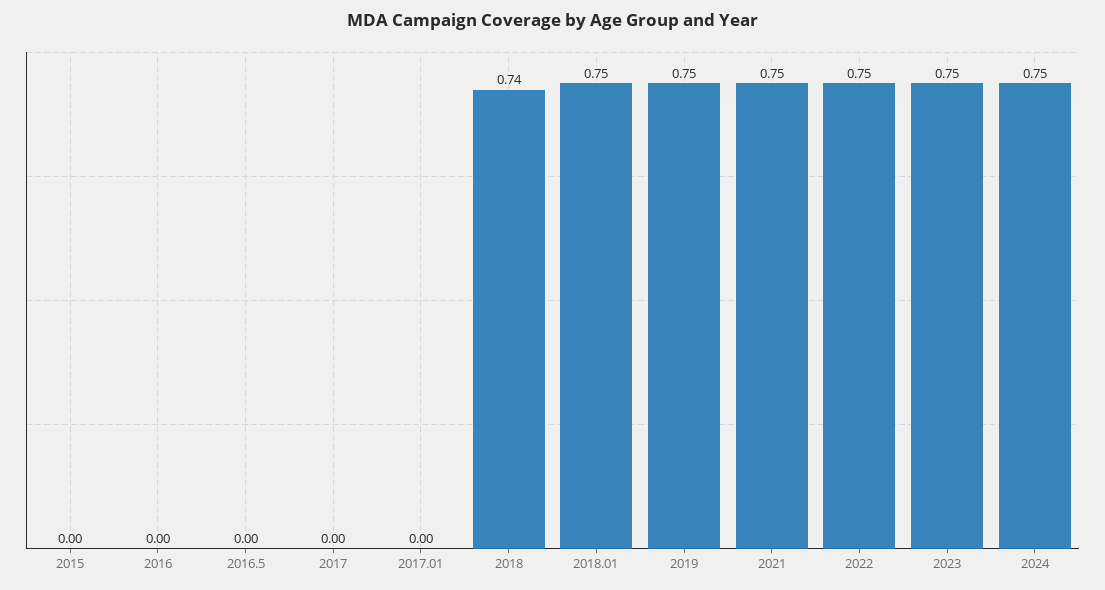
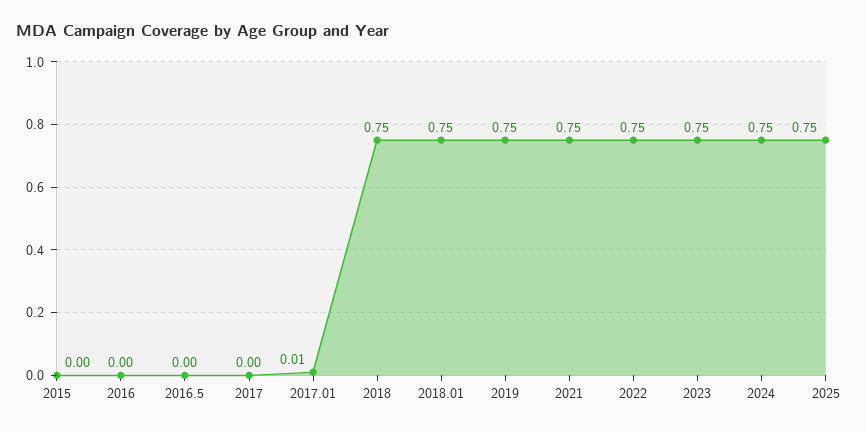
2017.01: 0 -> 0.01
2018: 0.74 -> 0.75
2025: none -> 0.75

